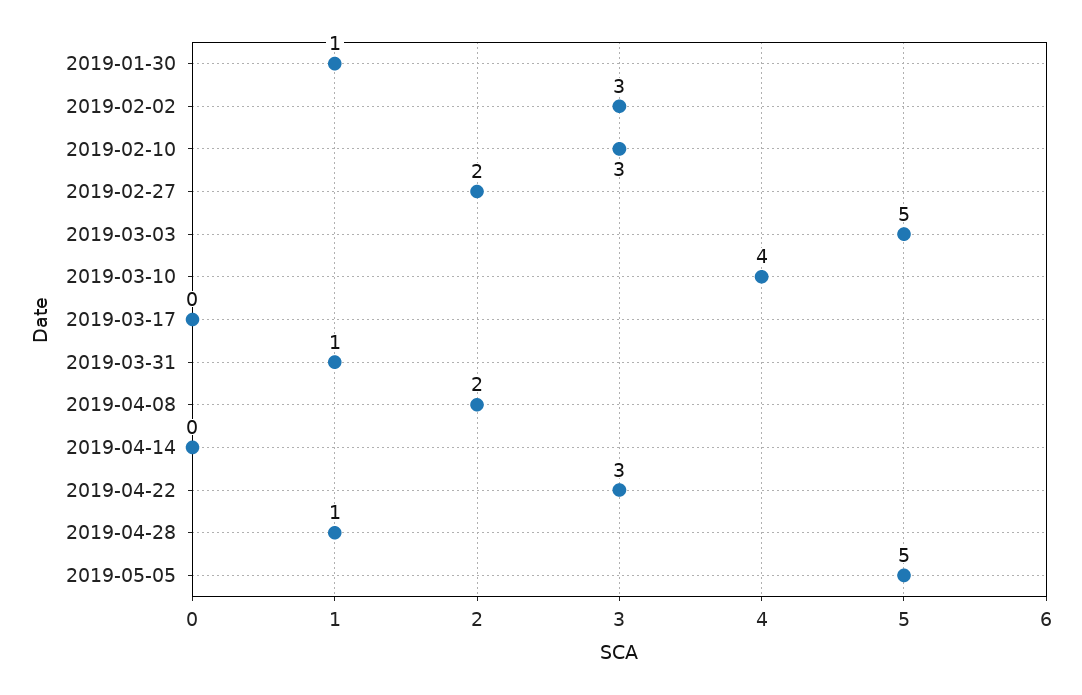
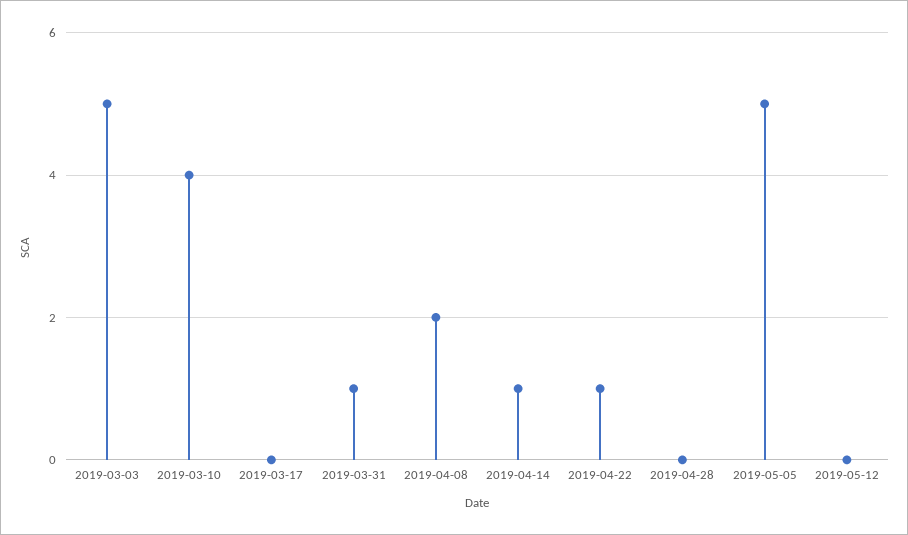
2019-01-30: 1 -> none
2019-02-02: 3 -> none
2019-02-10: 3 -> none
2019-02-27: 2 -> none
2019-04-14: 0 -> 1
2019-04-22: 3 -> 1
2019-04-28: 1 -> 0
2019-05-12: none -> 0

